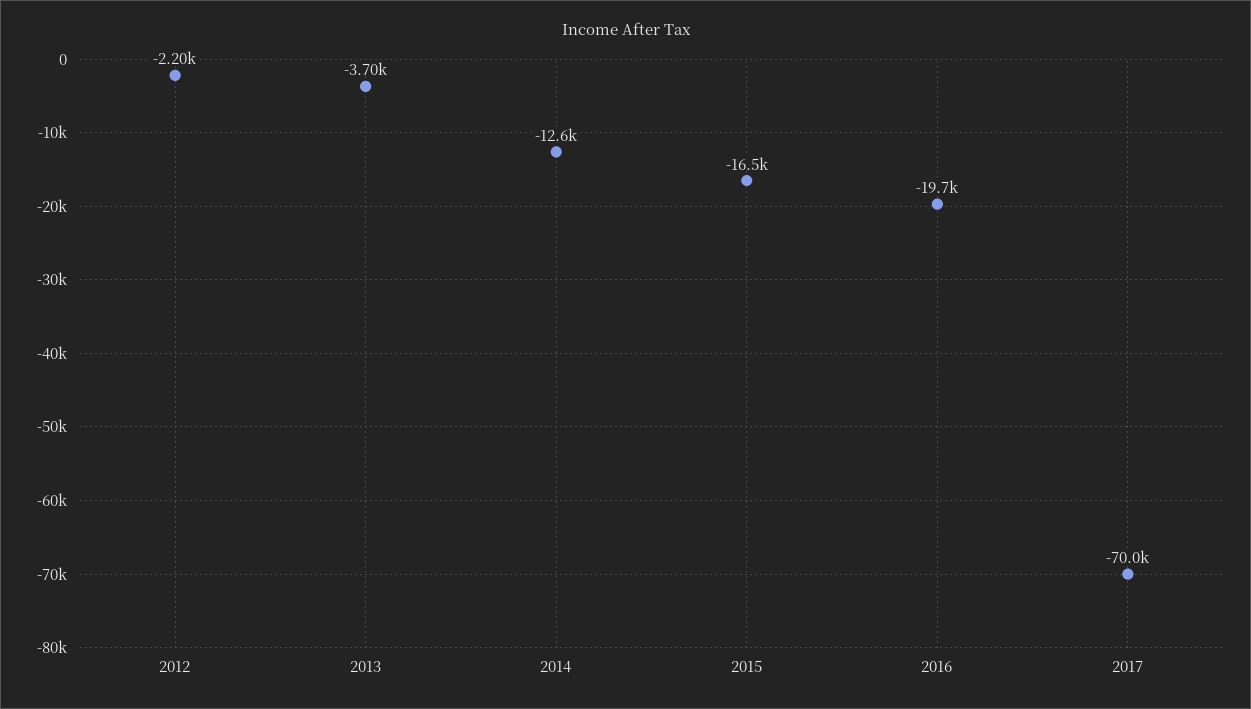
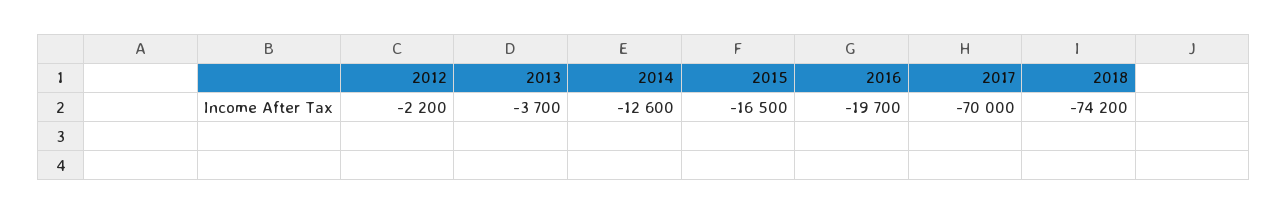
2018: none -> -74200

